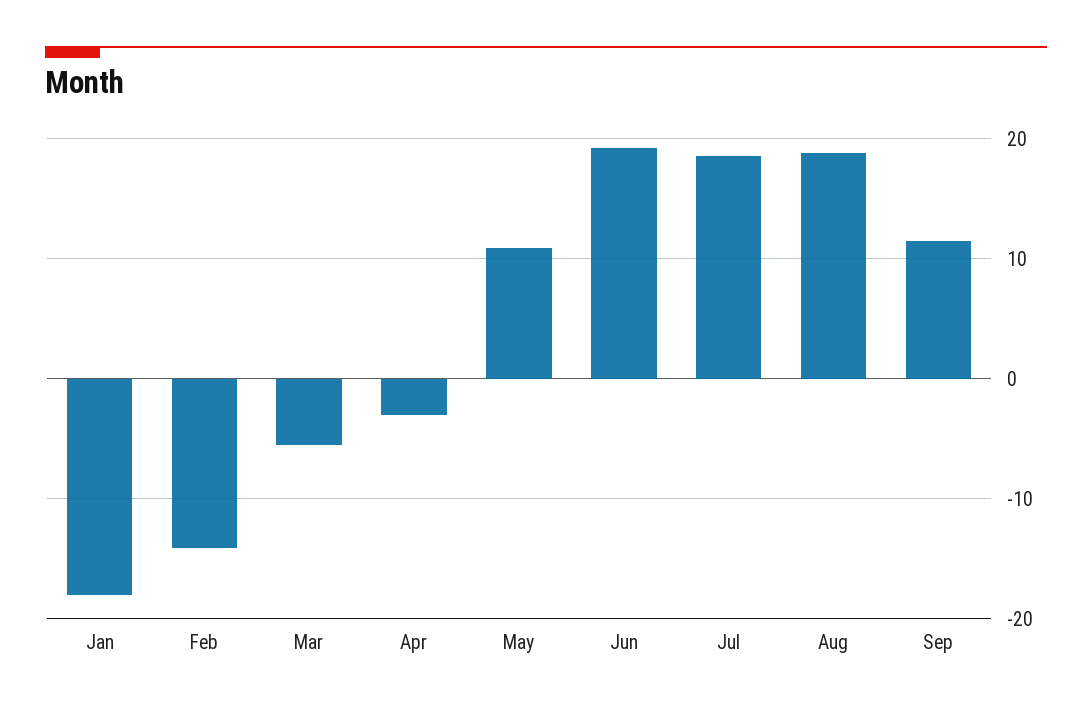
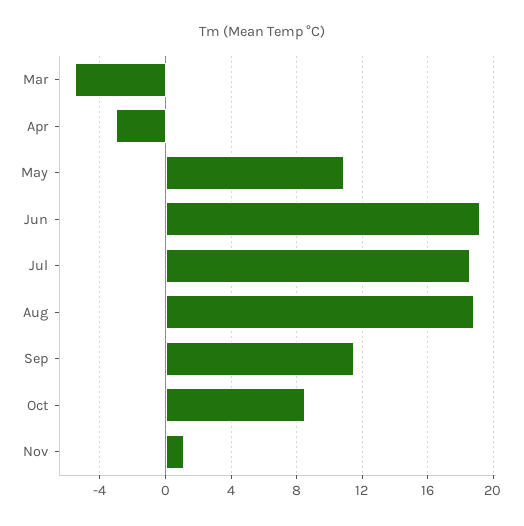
Jan: -18 -> none
Feb: -14 -> none
Oct: none -> 8.5
Nov: none -> 1

